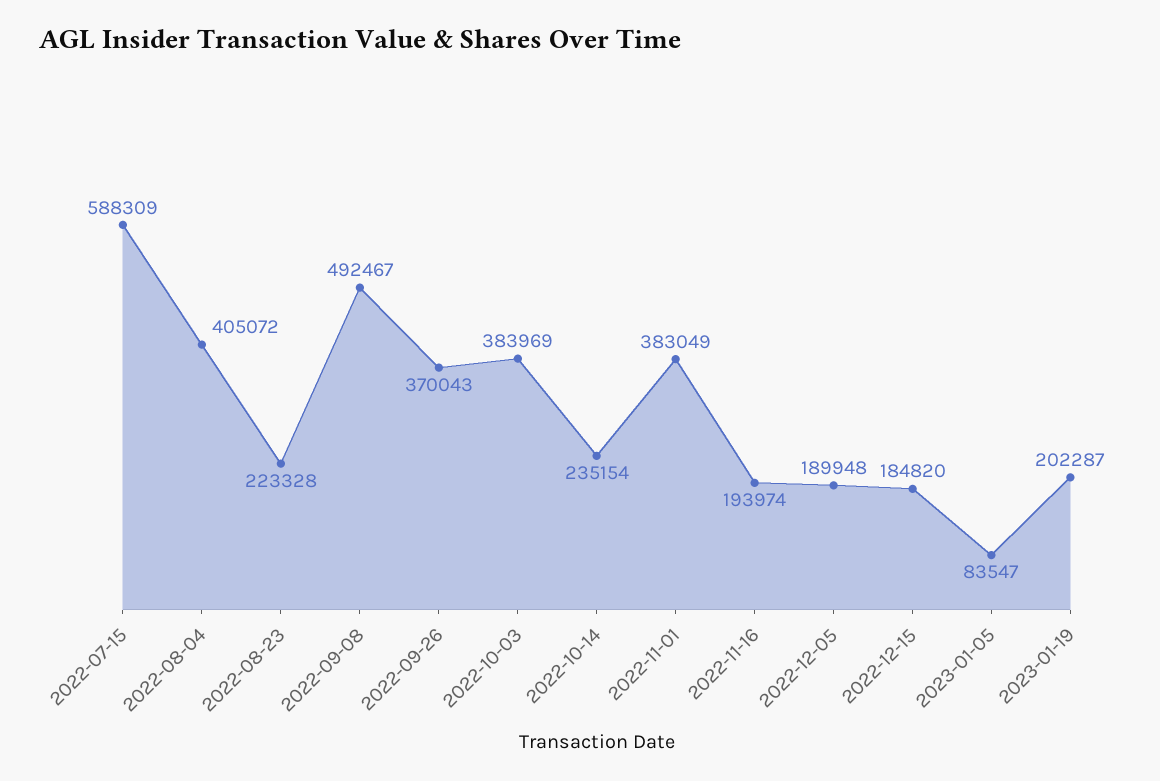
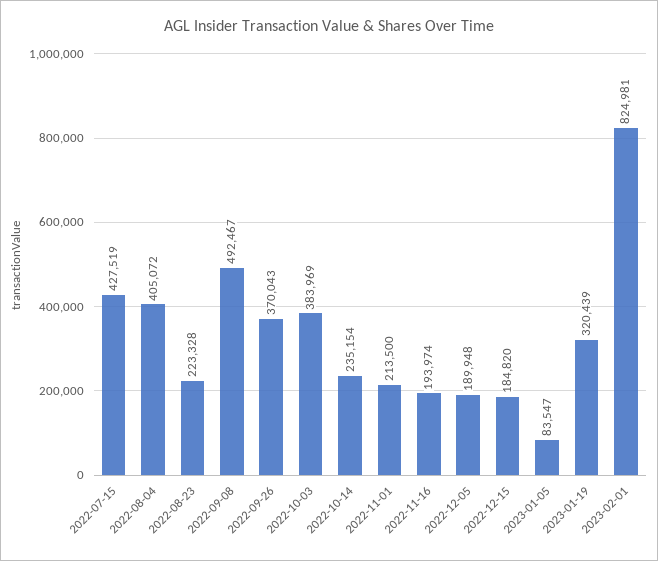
2022-07-15: 588309 -> 427519
2022-11-01: 383049 -> 213500
2023-01-19: 202287 -> 320439
2023-02-01: none -> 824981

